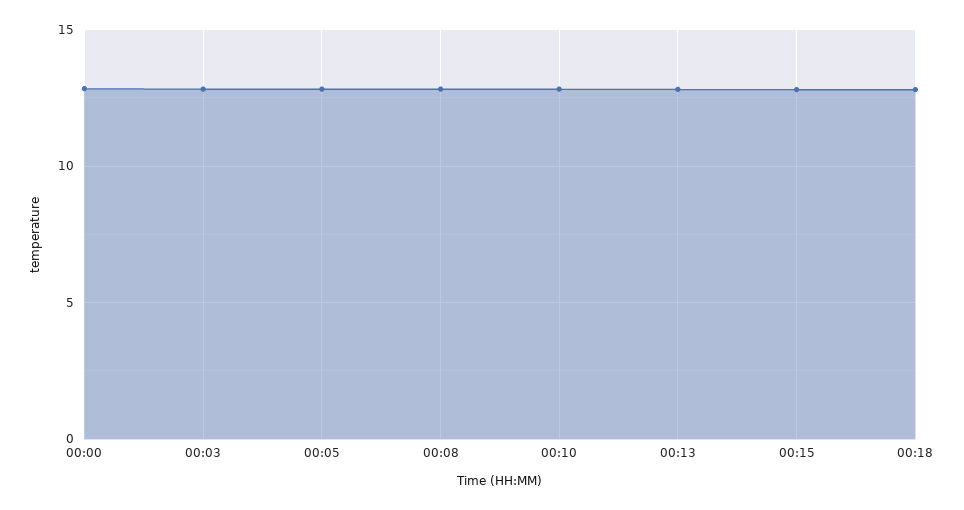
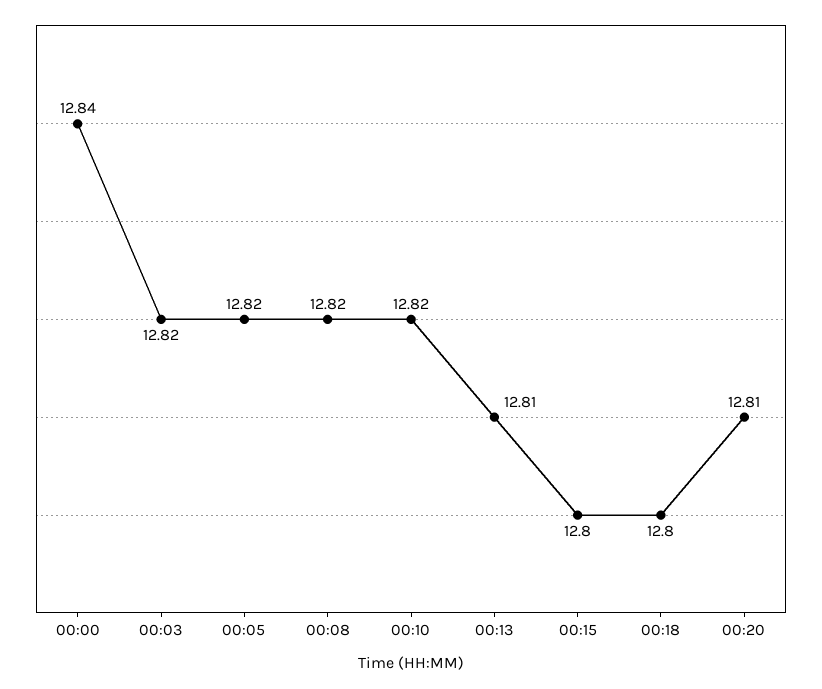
00:20: none -> 12.81

